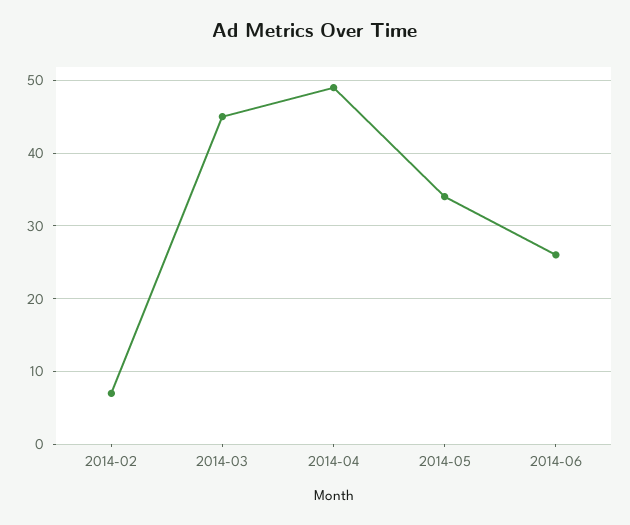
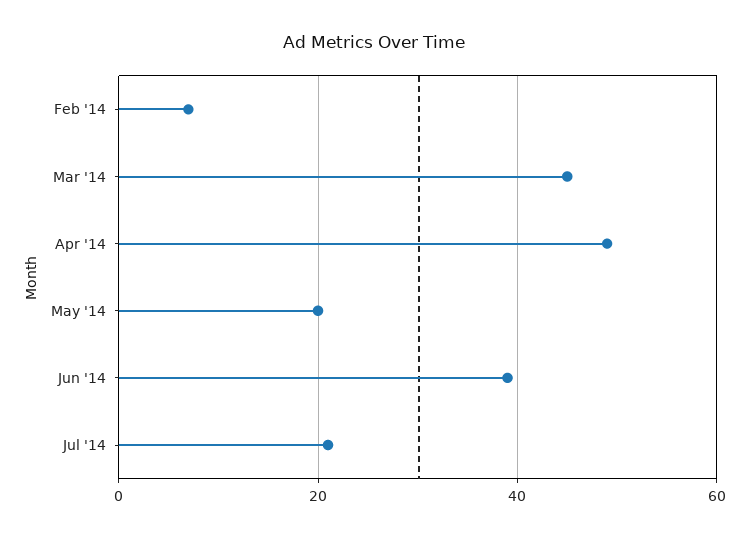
2014-05: 34 -> 20
2014-06: 26 -> 40
Jul '14: none -> 20

